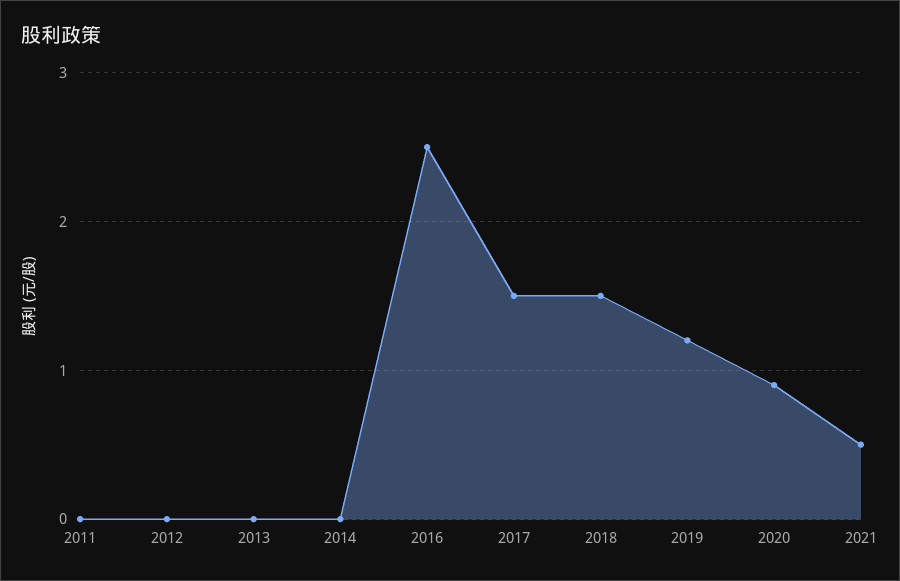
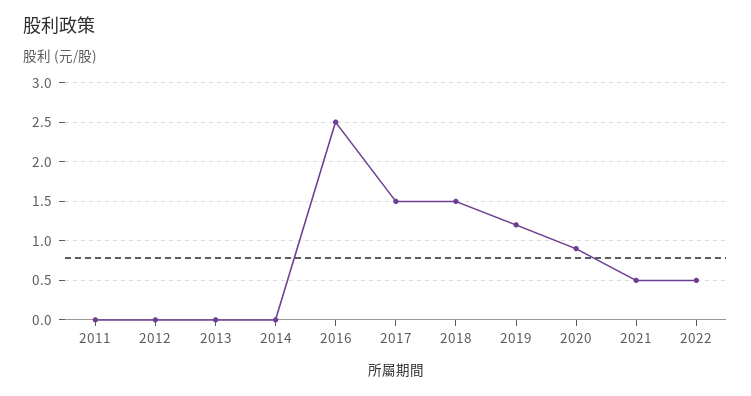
2022: none -> 0.5

